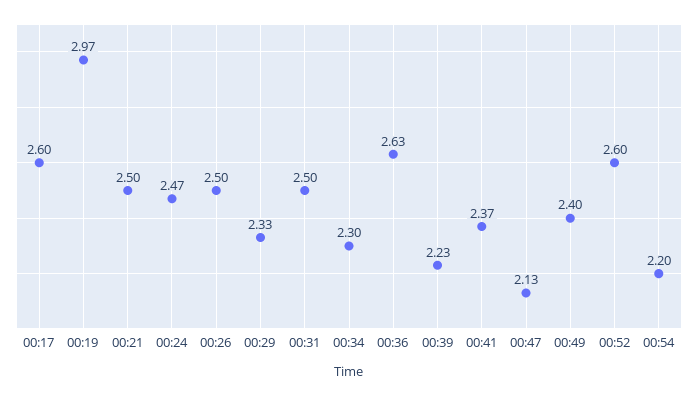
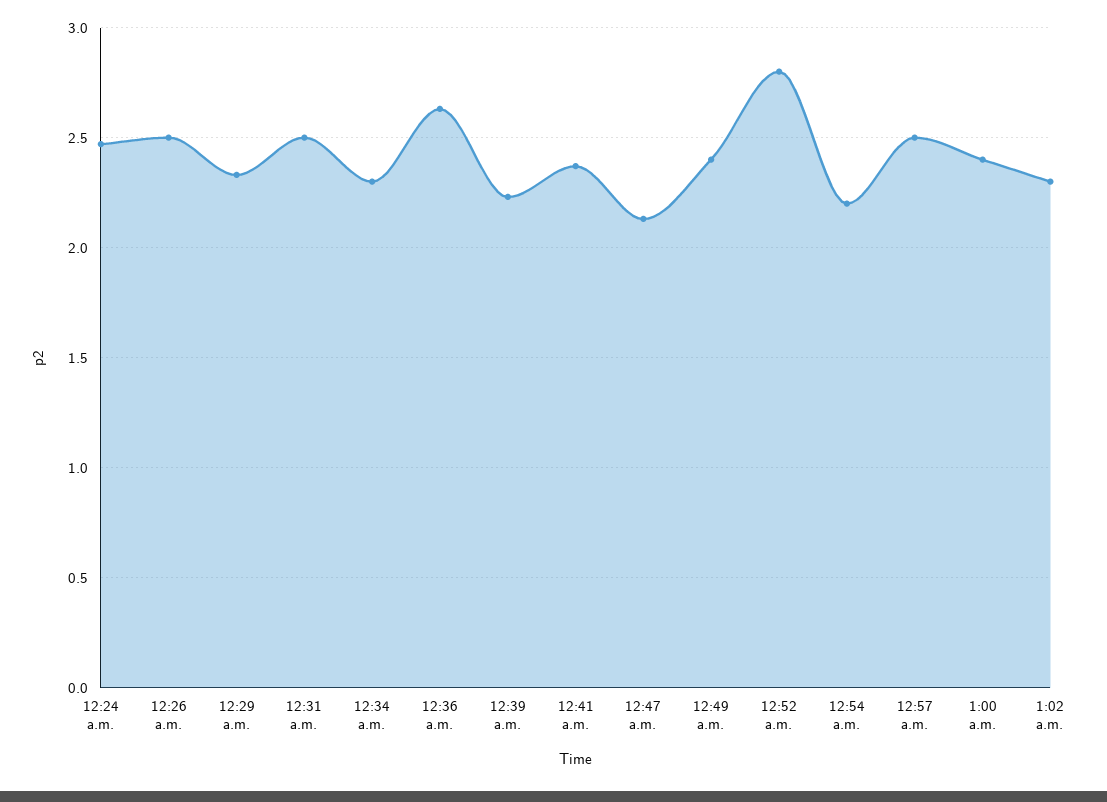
00:17: 2.6 -> none
00:19: 2.97 -> none
00:21: 2.5 -> none
00:52: 2.6 -> 2.8
12:57 a.m.: none -> 2.5
1:00 a.m.: none -> 2.4
1:02 a.m.: none -> 2.3

